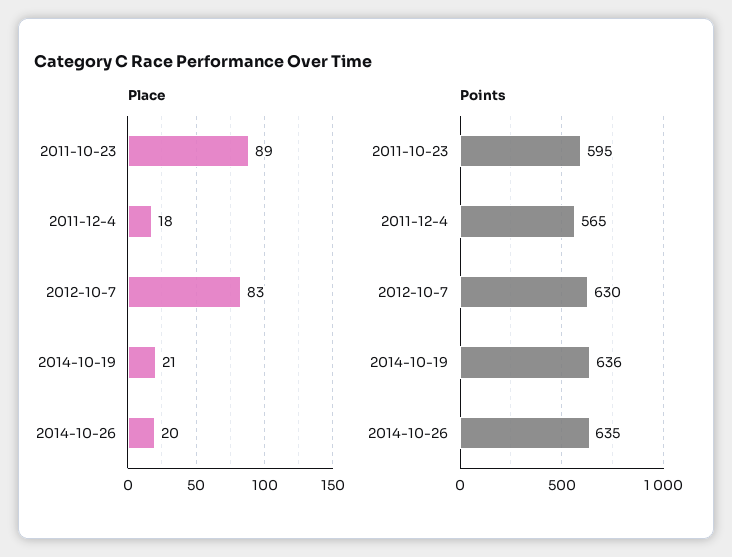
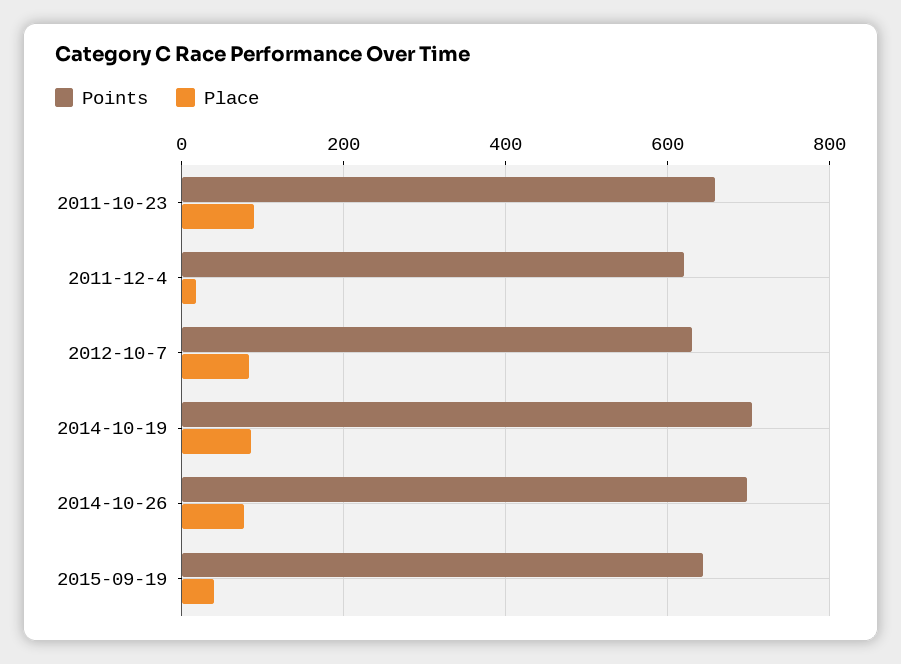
Place, 2014-10-19: 21 -> 80
Place, 2014-10-26: 20 -> 80
Points, 2011-10-23: 595 -> 660
Points, 2011-12-4: 565 -> 620
Points, 2014-10-19: 636 -> 700
Points, 2014-10-26: 635 -> 700
Points, 2015-09-19: none -> 640
Place, 2015-09-19: none -> 40

